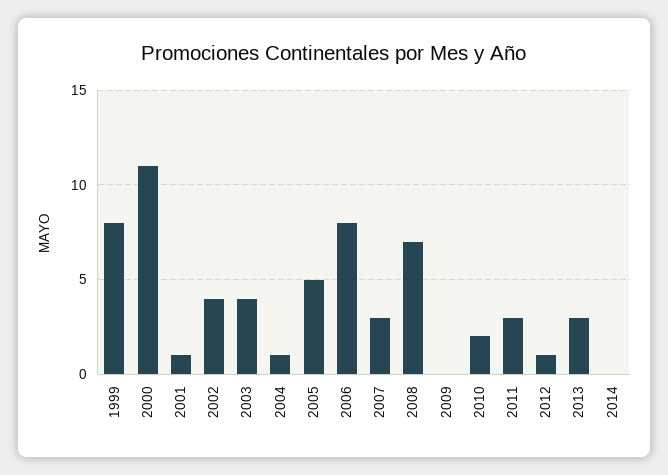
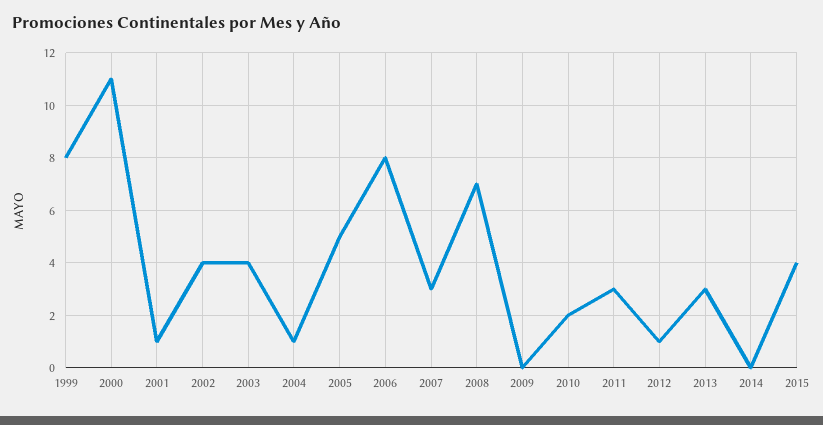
2015: none -> 4

